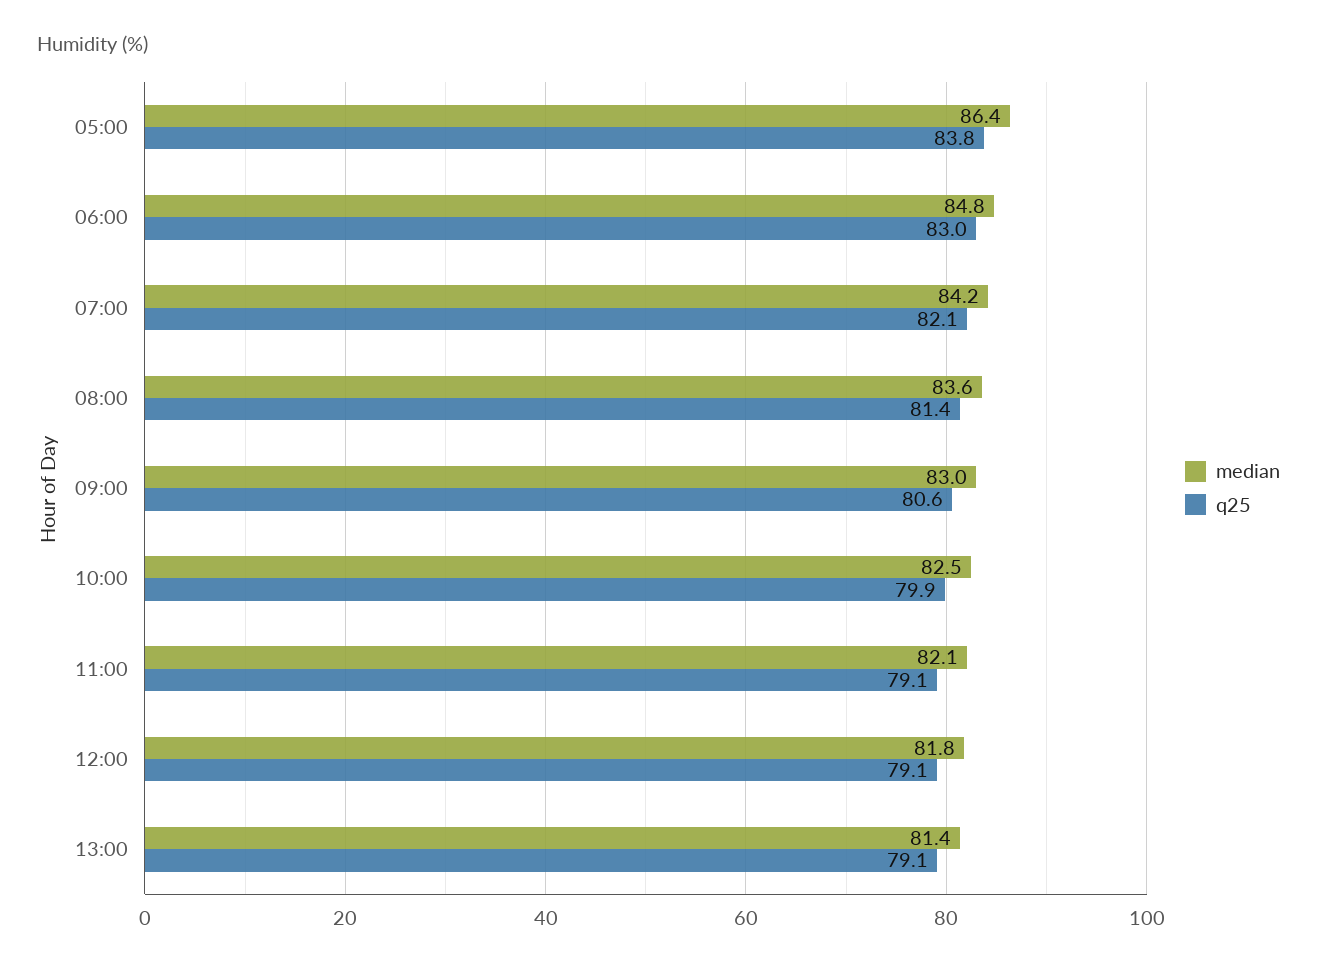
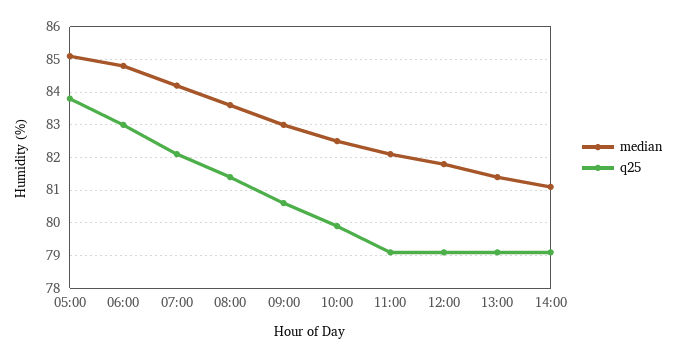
median, 05:00: 86.4 -> 85
median, 14:00: none -> 81
q25, 14:00: none -> 79

